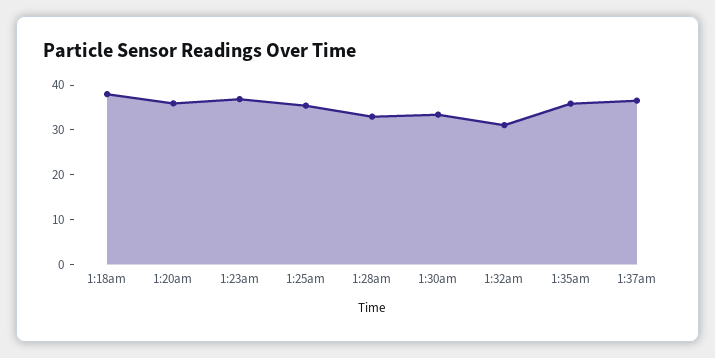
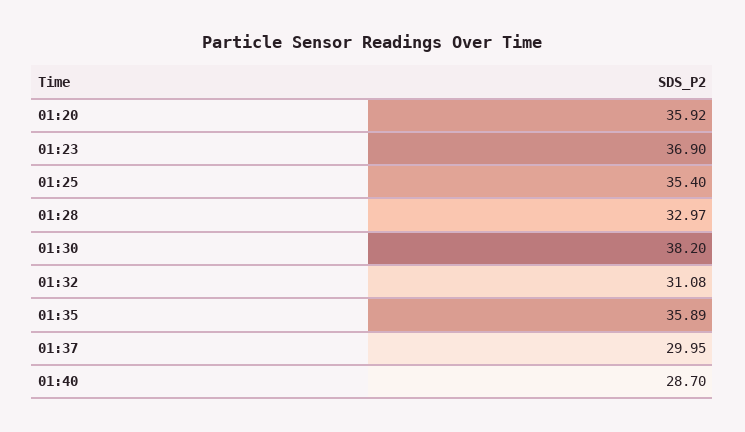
1:18am: 38 -> none
1:30am: 34 -> 38.2
1:37am: 36 -> 29.95
01:40: none -> 28.7

